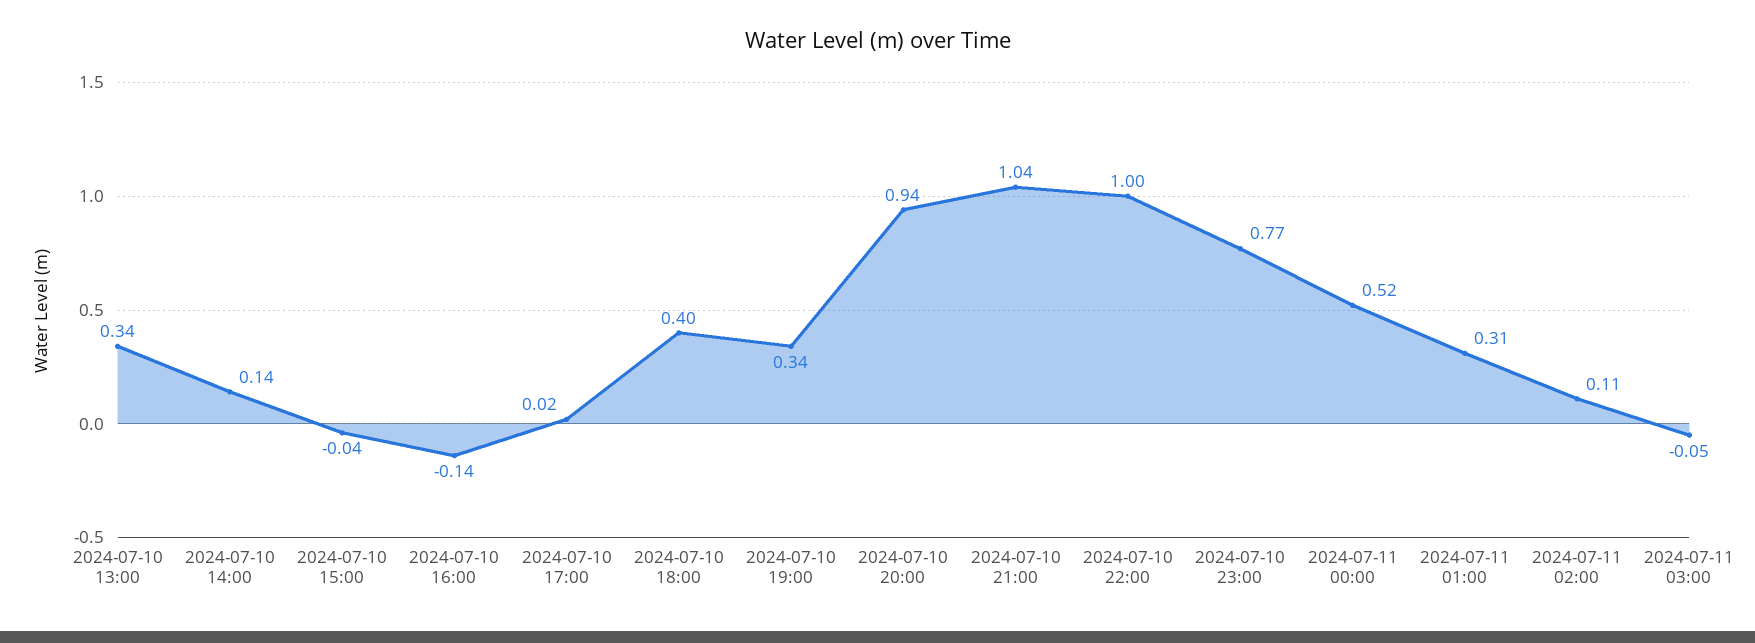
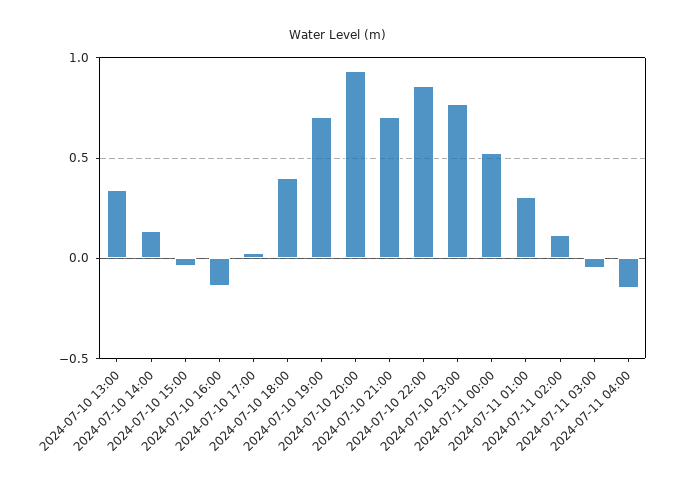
2024-07-10 19:00: 0.34 -> 0.7
2024-07-10 21:00: 1.04 -> 0.7
2024-07-10 22:00: 1 -> 0.85
2024-07-11 04:00: none -> -0.15

